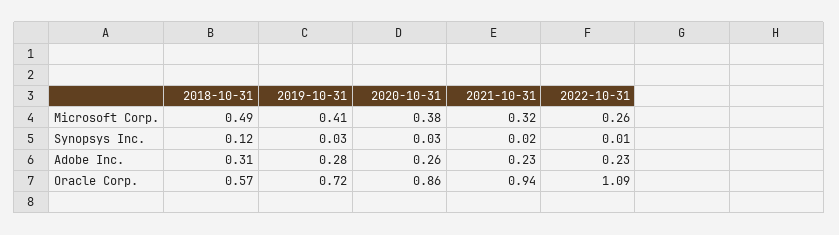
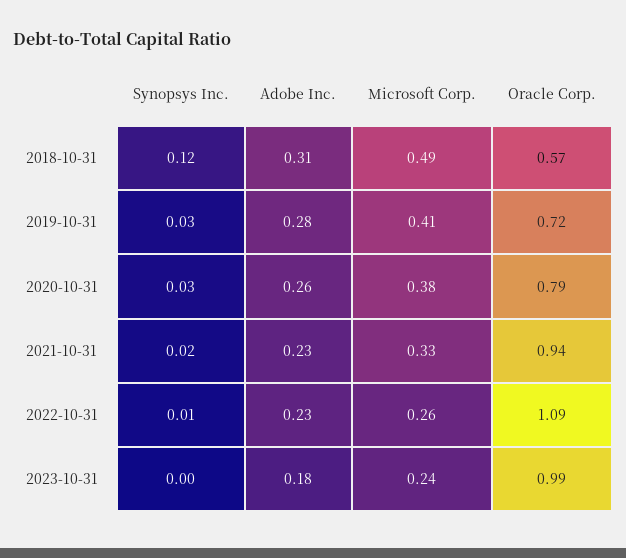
2021-10-31, Microsoft Corp.: 0.32 -> 0.33
2020-10-31, Oracle Corp.: 0.86 -> 0.79
2023-10-31, Synopsys Inc.: none -> 0
2023-10-31, Adobe Inc.: none -> 0.18
2023-10-31, Microsoft Corp.: none -> 0.24
2023-10-31, Oracle Corp.: none -> 0.99

